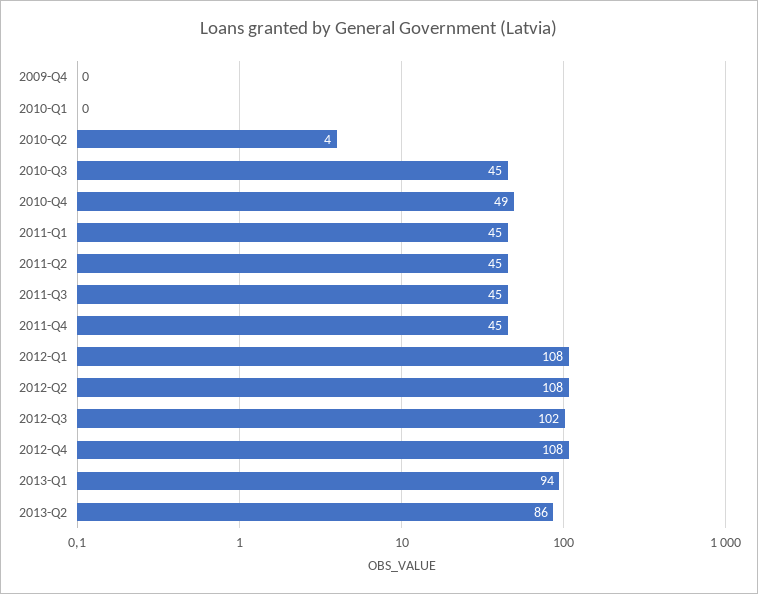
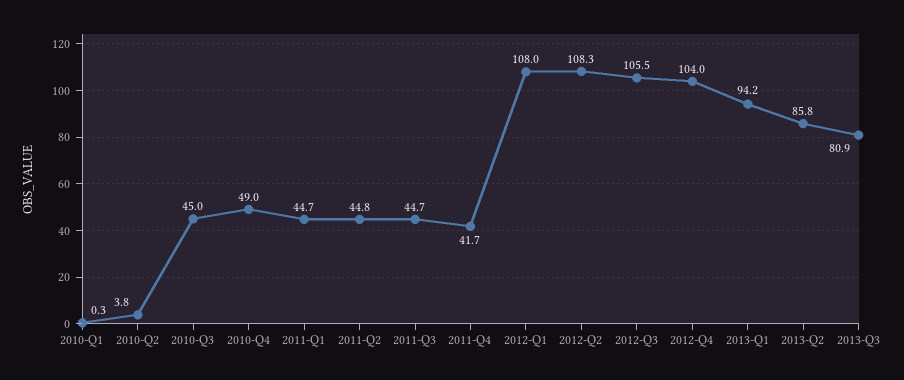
2009-Q4: 0 -> none
2011-Q4: 45 -> 41.7
2012-Q3: 102 -> 105.5
2012-Q4: 108 -> 104
2013-Q3: none -> 80.9

